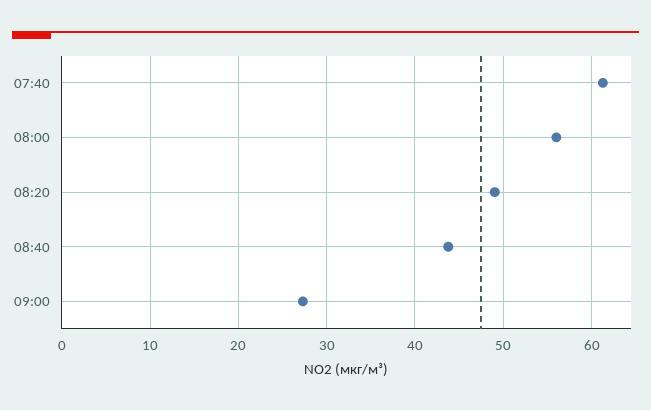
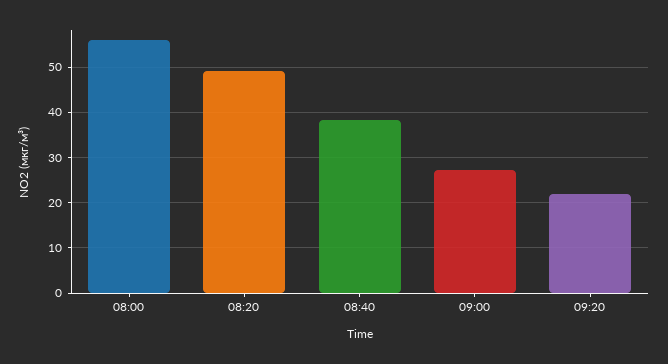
07:40: 61 -> none
08:40: 44 -> 38
09:20: none -> 22

